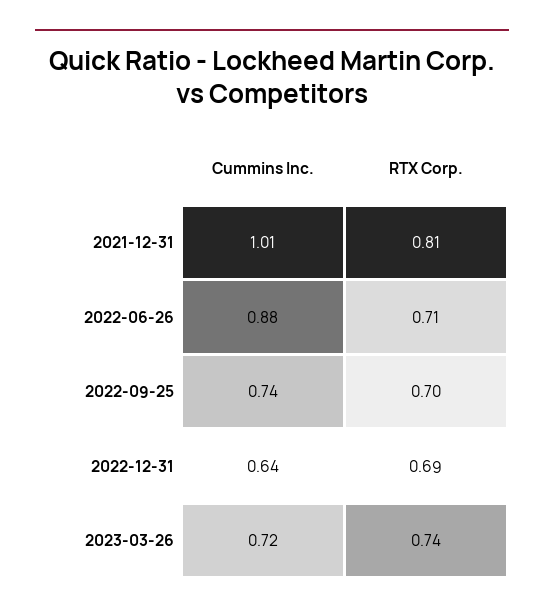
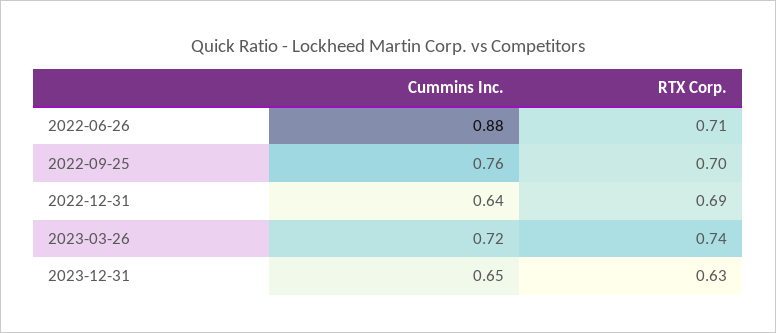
Cummins Inc., 2021-12-31: 1.01 -> none
RTX Corp., 2021-12-31: 0.81 -> none
Cummins Inc., 2022-09-25: 0.74 -> 0.76
Cummins Inc., 2023-12-31: none -> 0.65
RTX Corp., 2023-12-31: none -> 0.63

